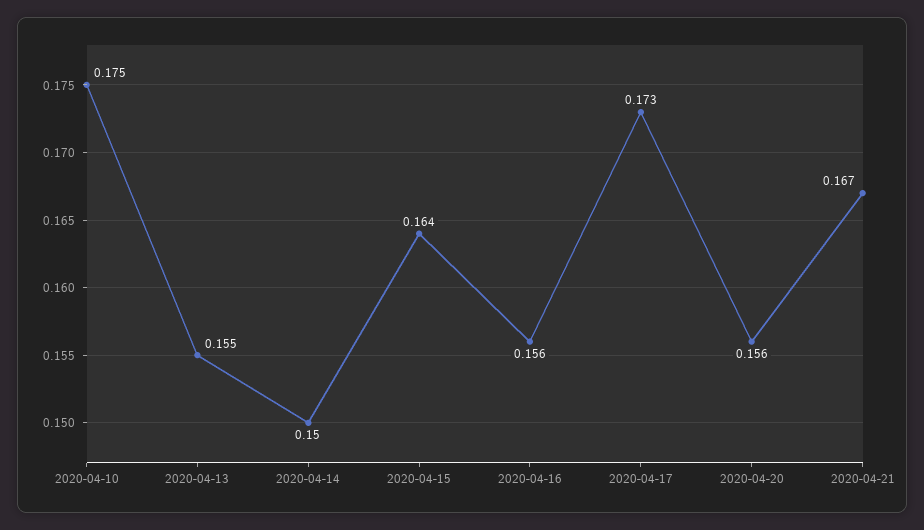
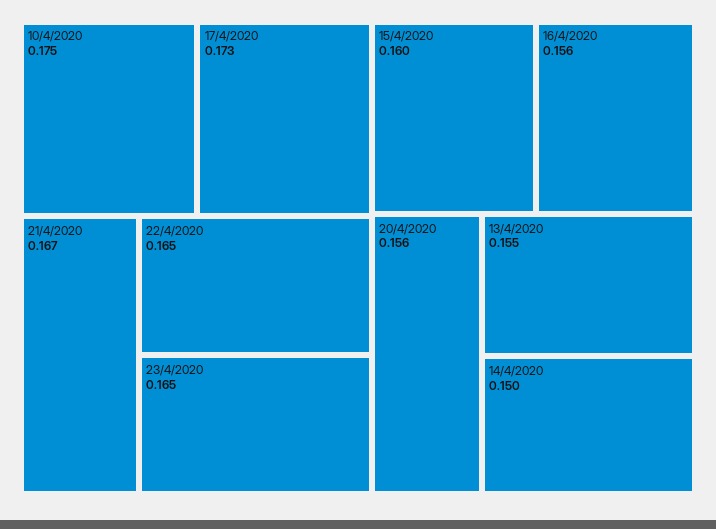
2020-04-15: 0.164 -> 0.16
22/4/2020: none -> 0.165
23/4/2020: none -> 0.165

